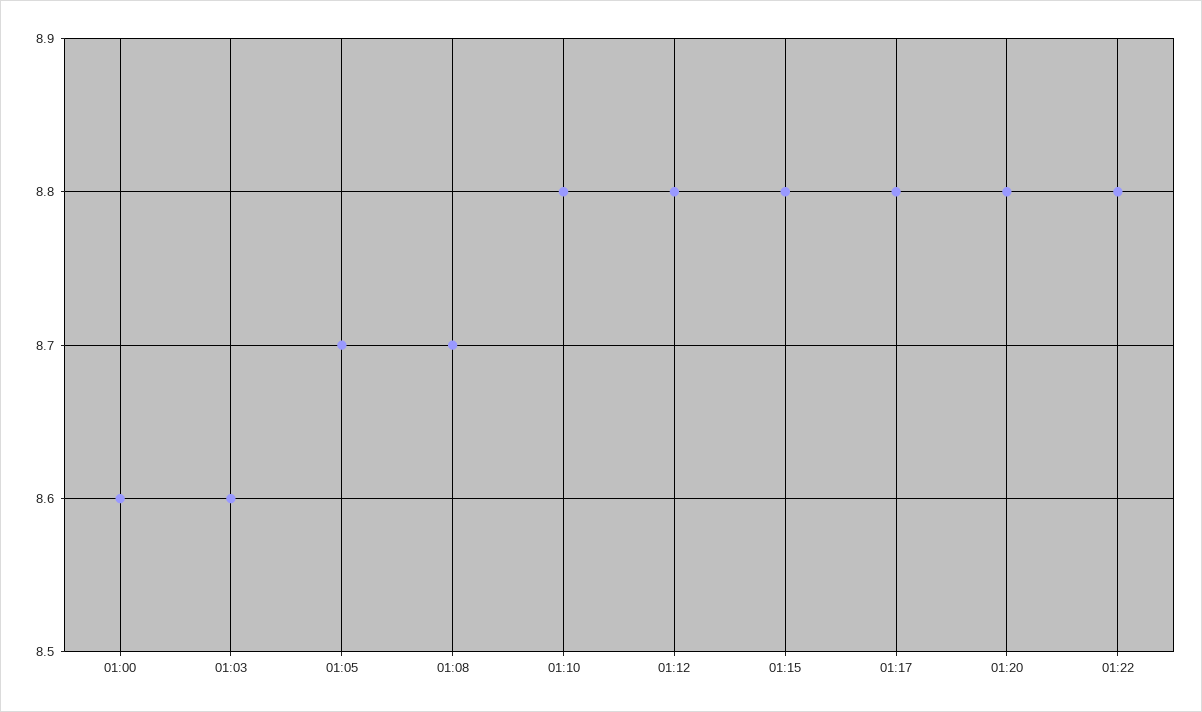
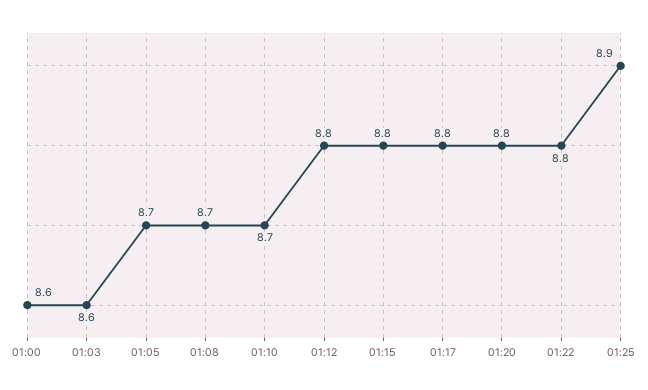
01:10: 8.8 -> 8.7
01:25: none -> 8.9

